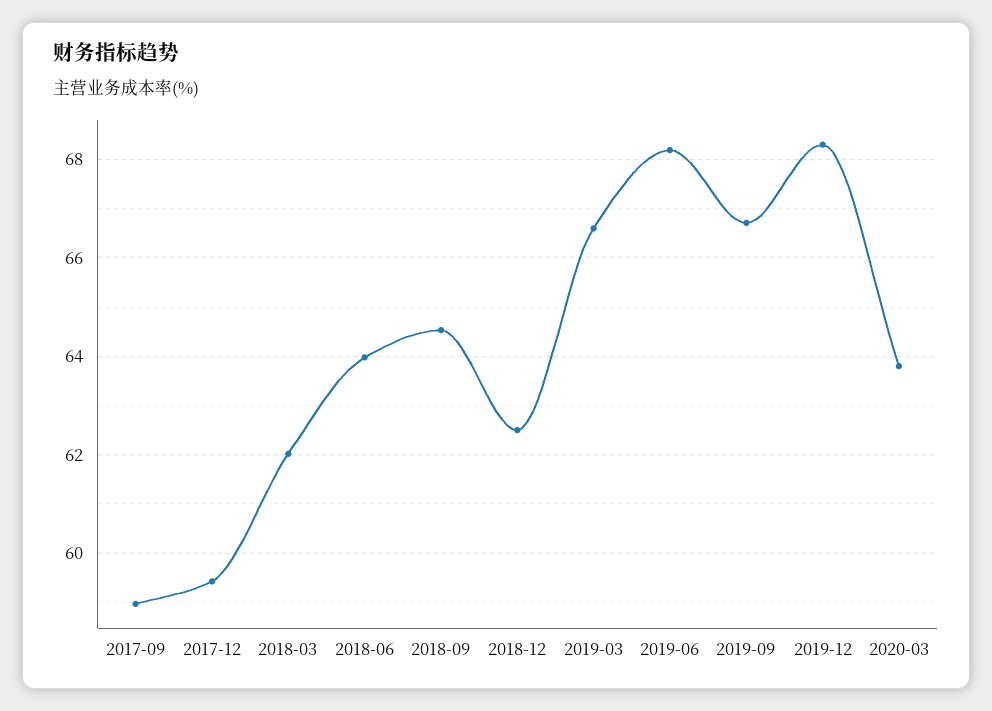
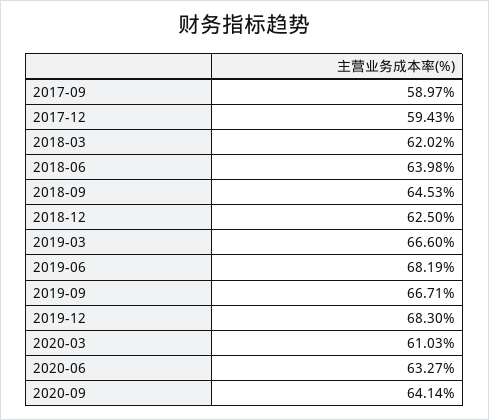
2020-03: 63.8 -> 61.03
2020-06: none -> 63.27
2020-09: none -> 64.14

